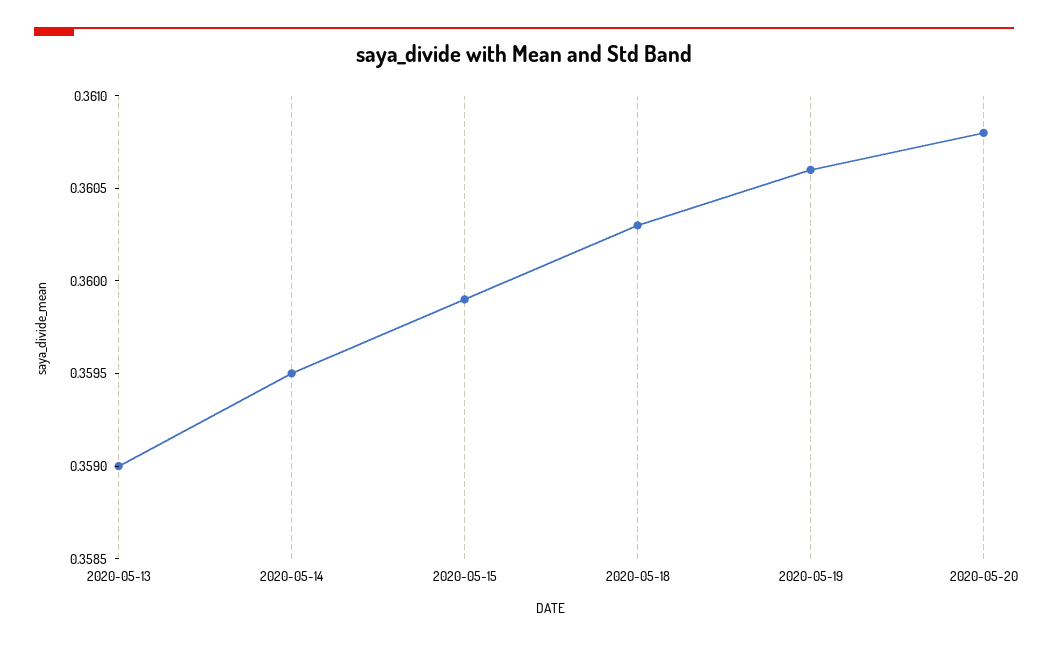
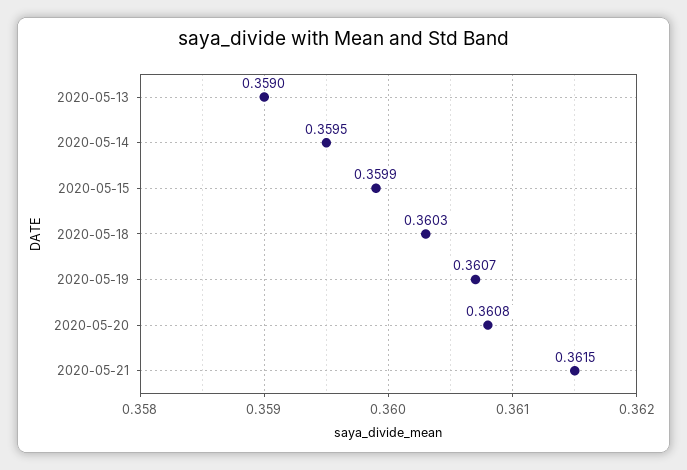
2020-05-19: 0.3606 -> 0.3607
2020-05-21: none -> 0.3615

